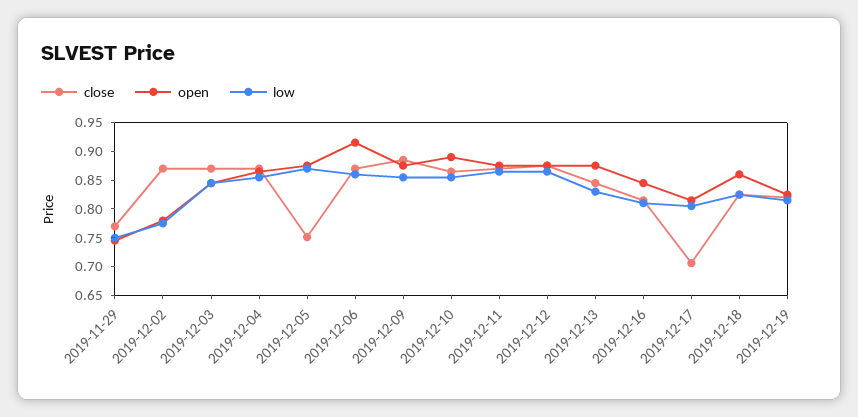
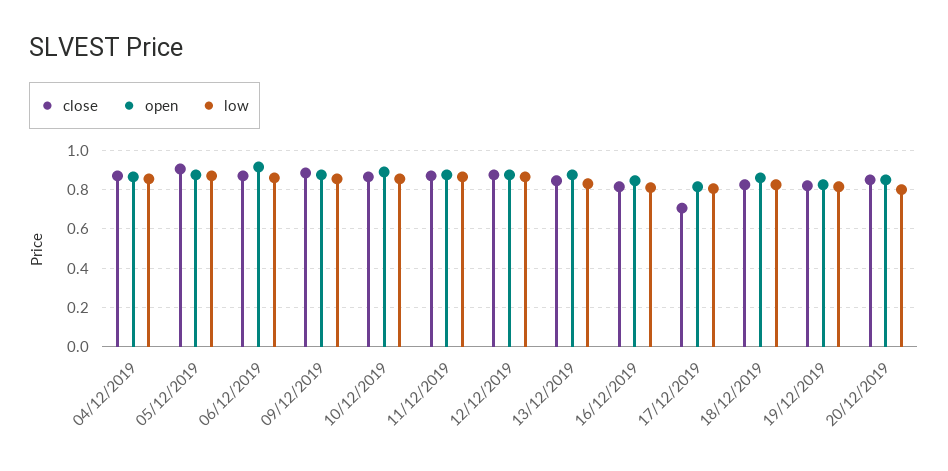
close, 2019-11-29: 0.775 -> none
open, 2019-11-29: 0.75 -> none
low, 2019-11-29: 0.75 -> none
close, 2019-12-02: 0.875 -> none
open, 2019-12-02: 0.775 -> none
low, 2019-12-02: 0.775 -> none
close, 2019-12-03: 0.875 -> none
open, 2019-12-03: 0.85 -> none
low, 2019-12-03: 0.85 -> none
close, 2019-12-05: 0.75 -> 0.9
close, 20/12/2019: none -> 0.85
open, 20/12/2019: none -> 0.85
low, 20/12/2019: none -> 0.8

